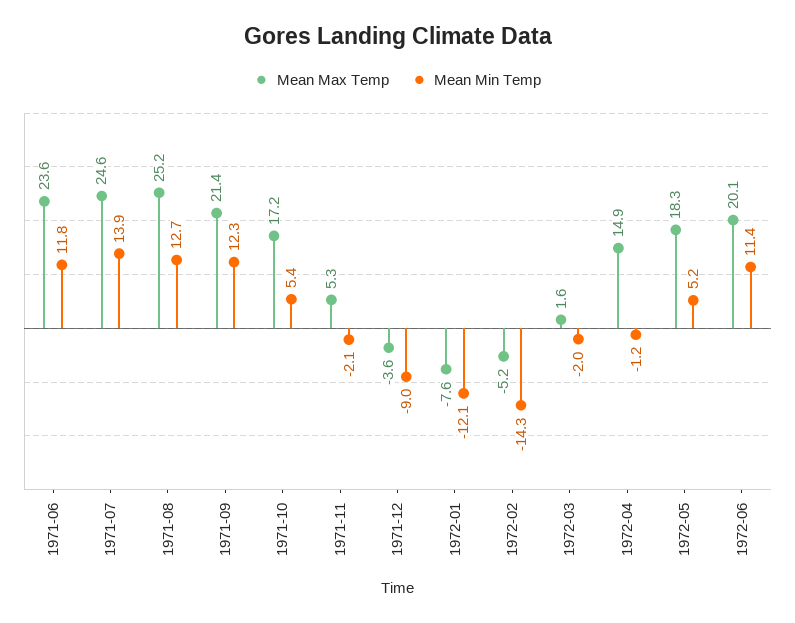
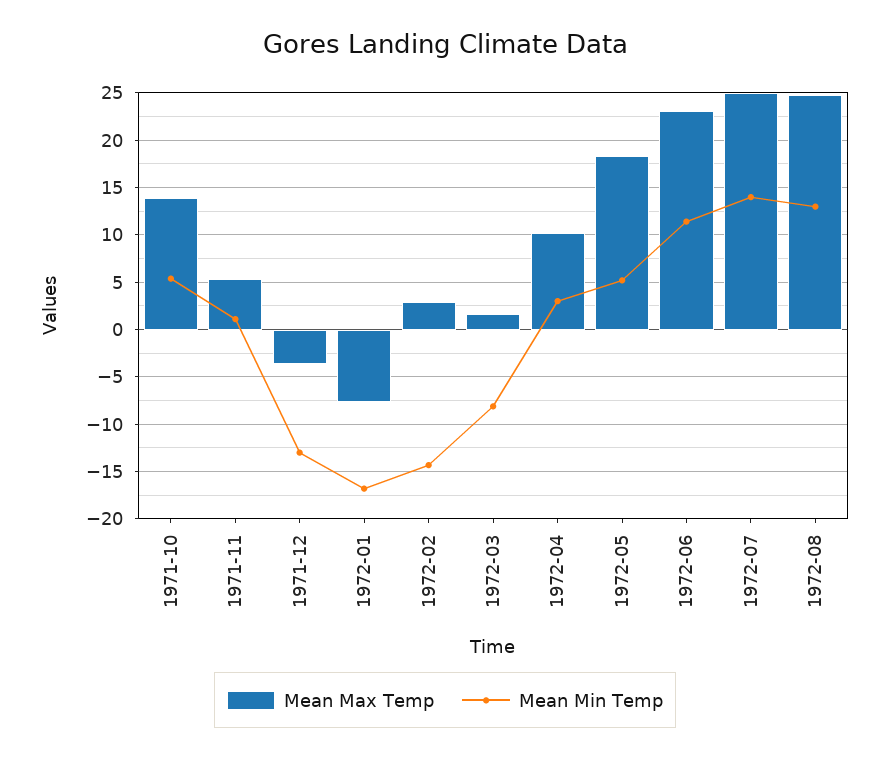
Mean Max Temp, 1971-06: 23.6 -> none
Mean Min Temp, 1971-06: 11.8 -> none
Mean Max Temp, 1971-07: 24.6 -> none
Mean Min Temp, 1971-07: 13.9 -> none
Mean Max Temp, 1971-08: 25.2 -> none
Mean Min Temp, 1971-08: 12.7 -> none
Mean Max Temp, 1971-09: 21.4 -> none
Mean Min Temp, 1971-09: 12.3 -> none
Mean Max Temp, 1971-10: 17.2 -> 14
Mean Min Temp, 1971-11: -2.1 -> 1
Mean Min Temp, 1971-12: -9 -> -13
Mean Min Temp, 1972-01: -12.1 -> -17
Mean Max Temp, 1972-02: -5.2 -> 3
Mean Min Temp, 1972-03: -2 -> -8
Mean Max Temp, 1972-04: 14.9 -> 10
Mean Min Temp, 1972-04: -1.2 -> 3
Mean Max Temp, 1972-06: 20.1 -> 23
Mean Max Temp, 1972-07: none -> 25
Mean Min Temp, 1972-07: none -> 14
Mean Max Temp, 1972-08: none -> 25
Mean Min Temp, 1972-08: none -> 13

